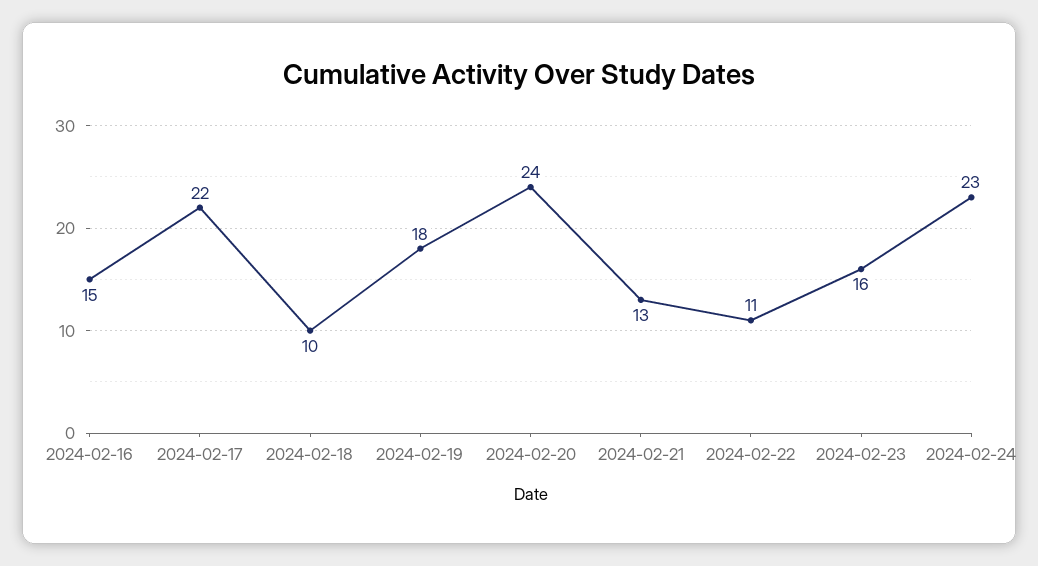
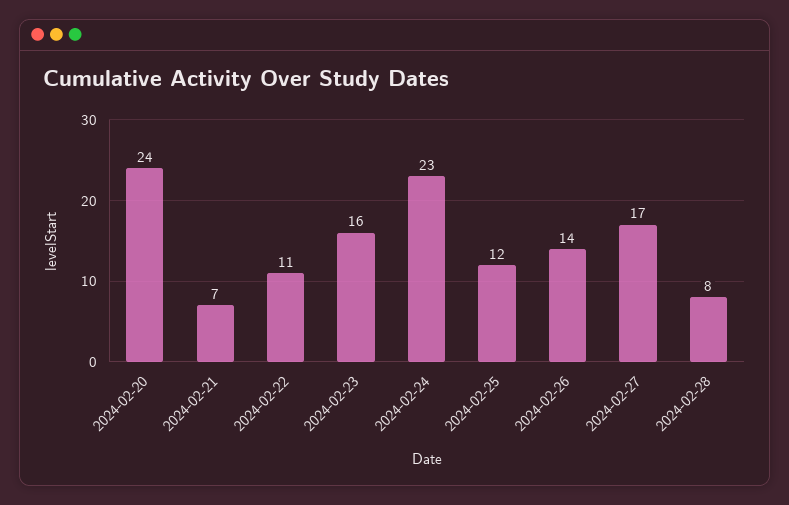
2024-02-16: 15 -> none
2024-02-17: 22 -> none
2024-02-18: 10 -> none
2024-02-19: 18 -> none
2024-02-21: 13 -> 7
2024-02-25: none -> 12
2024-02-26: none -> 14
2024-02-27: none -> 17
2024-02-28: none -> 8

